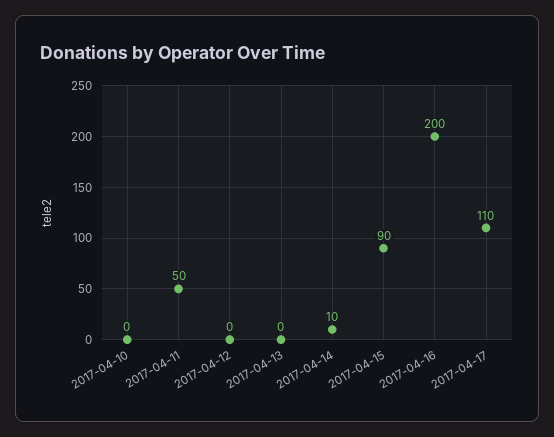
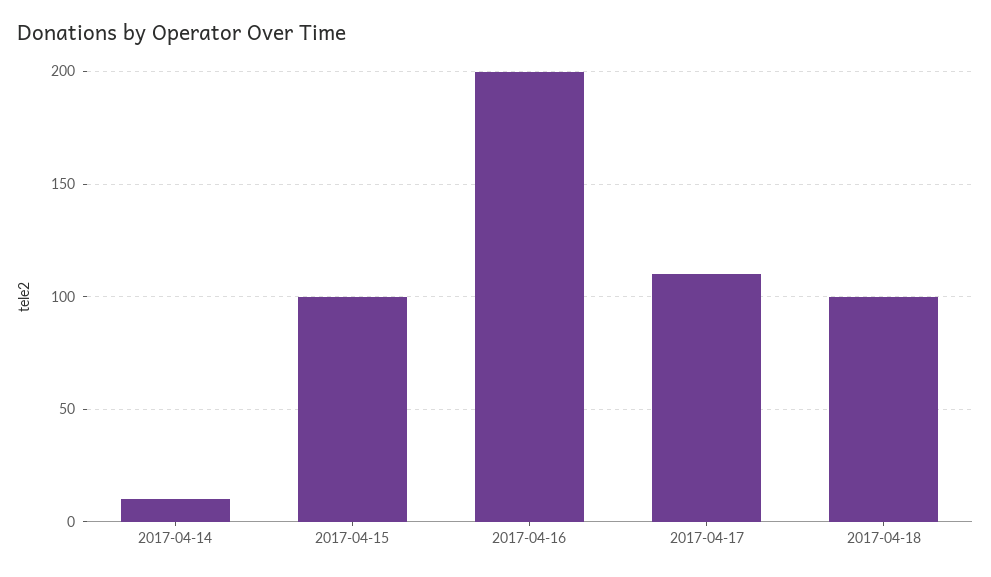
2017-04-10: 0 -> none
2017-04-11: 50 -> none
2017-04-12: 0 -> none
2017-04-13: 0 -> none
2017-04-15: 90 -> 100
2017-04-18: none -> 100

